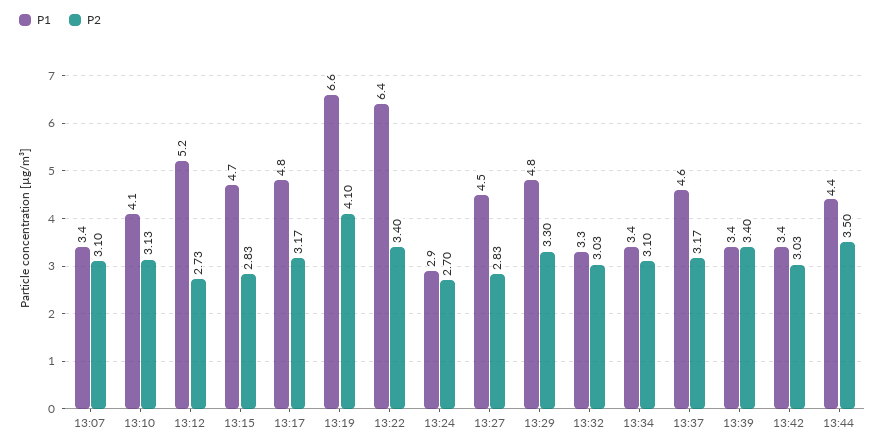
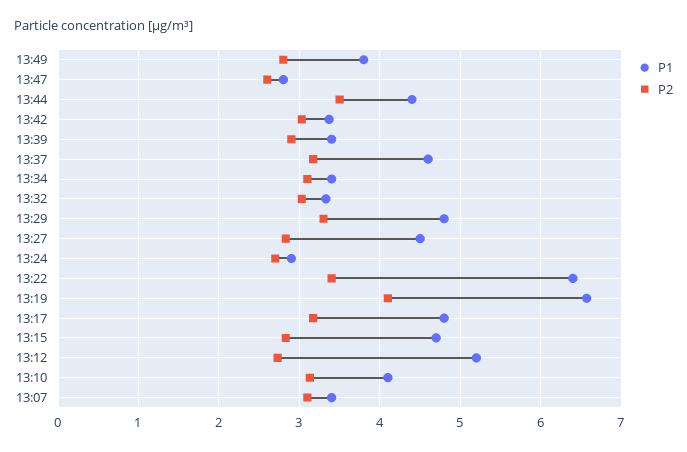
P2, 13:39: 3.4 -> 2.9
P1, 13:49: none -> 3.8
P2, 13:49: none -> 2.8
P1, 13:47: none -> 2.8
P2, 13:47: none -> 2.6

